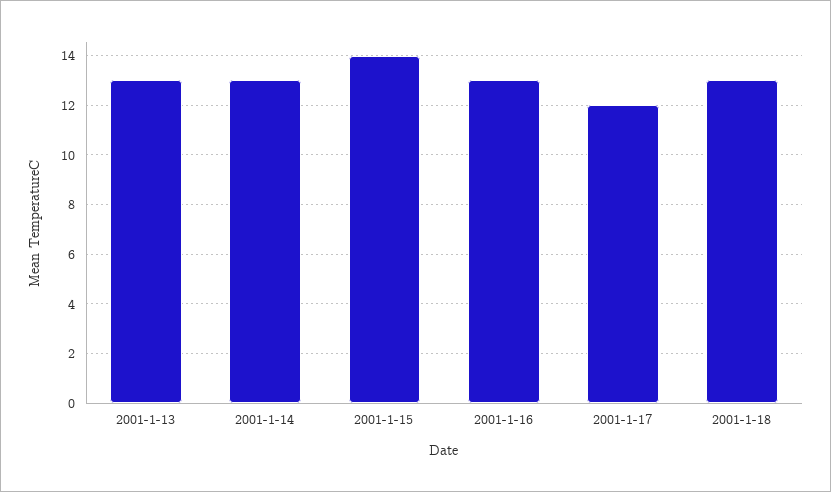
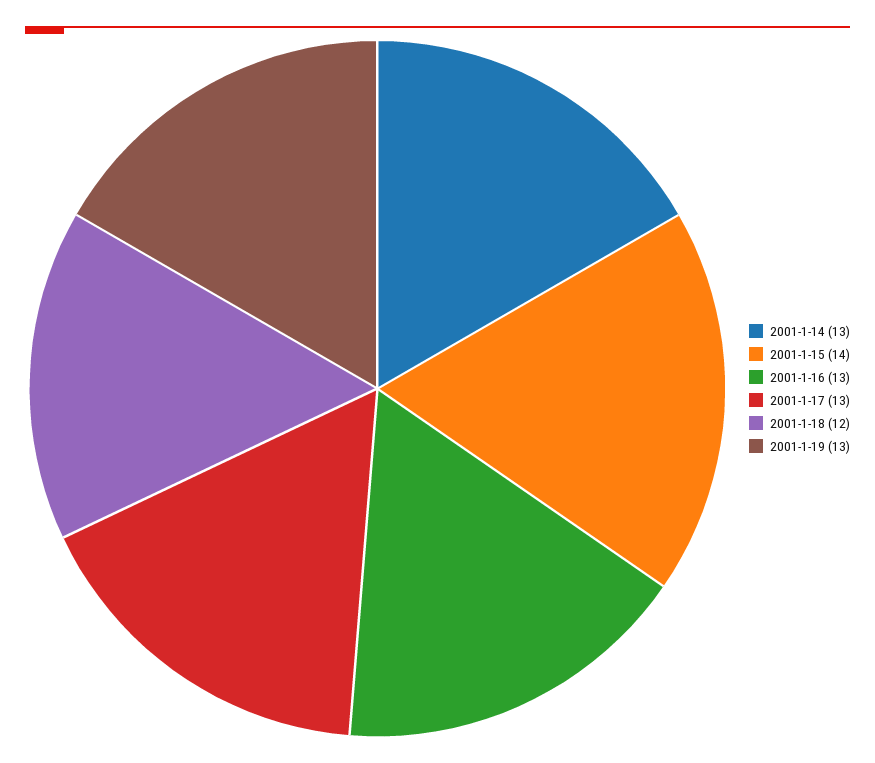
2001-1-13: 13 -> none
2001-1-17: 12 -> 13
2001-1-18: 13 -> 12
2001-1-19: none -> 13

